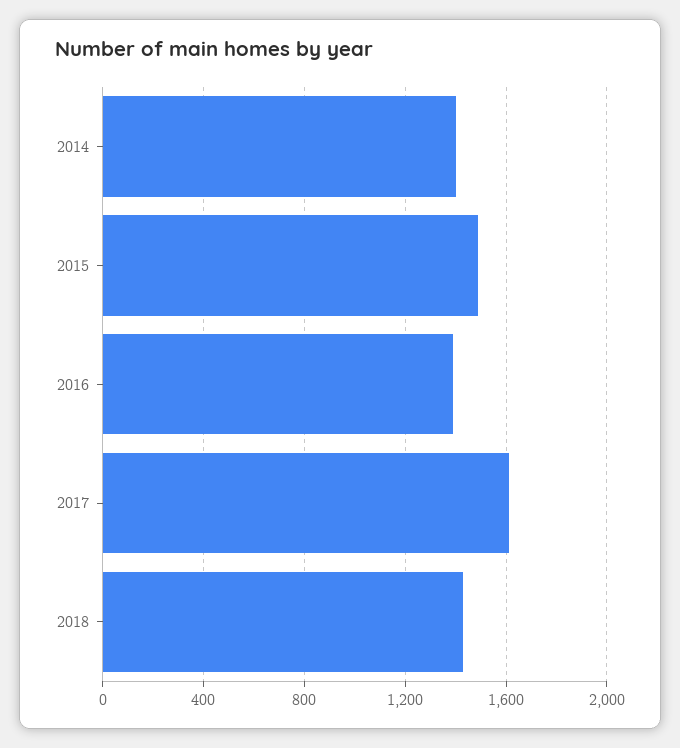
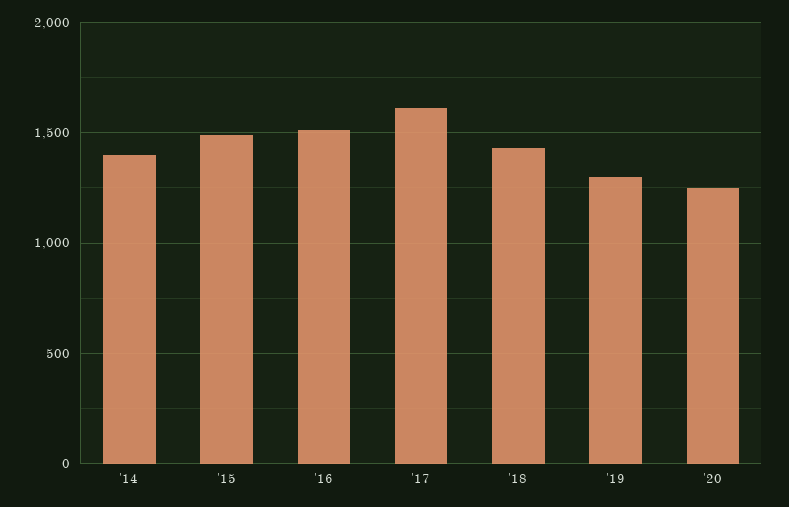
2016: 1400 -> 1500
'19: none -> 1300
'20: none -> 1250

